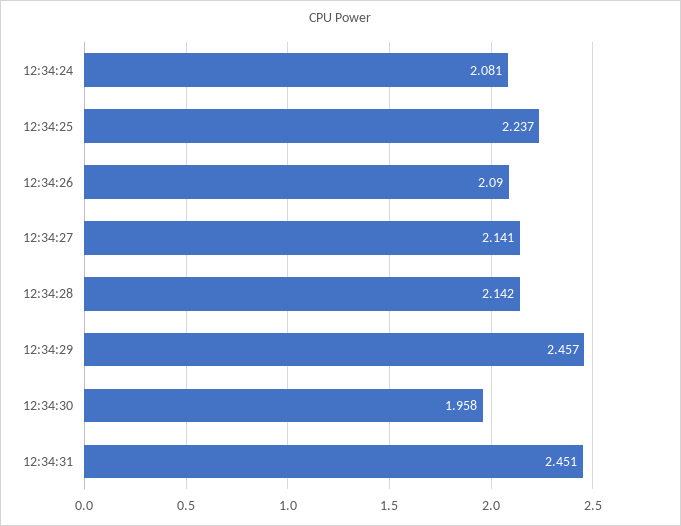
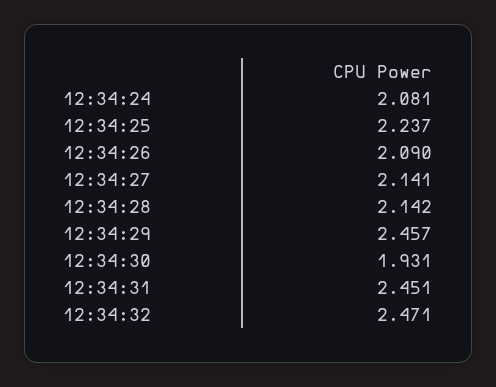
12:34:30: 1.958 -> 1.931
12:34:32: none -> 2.471

